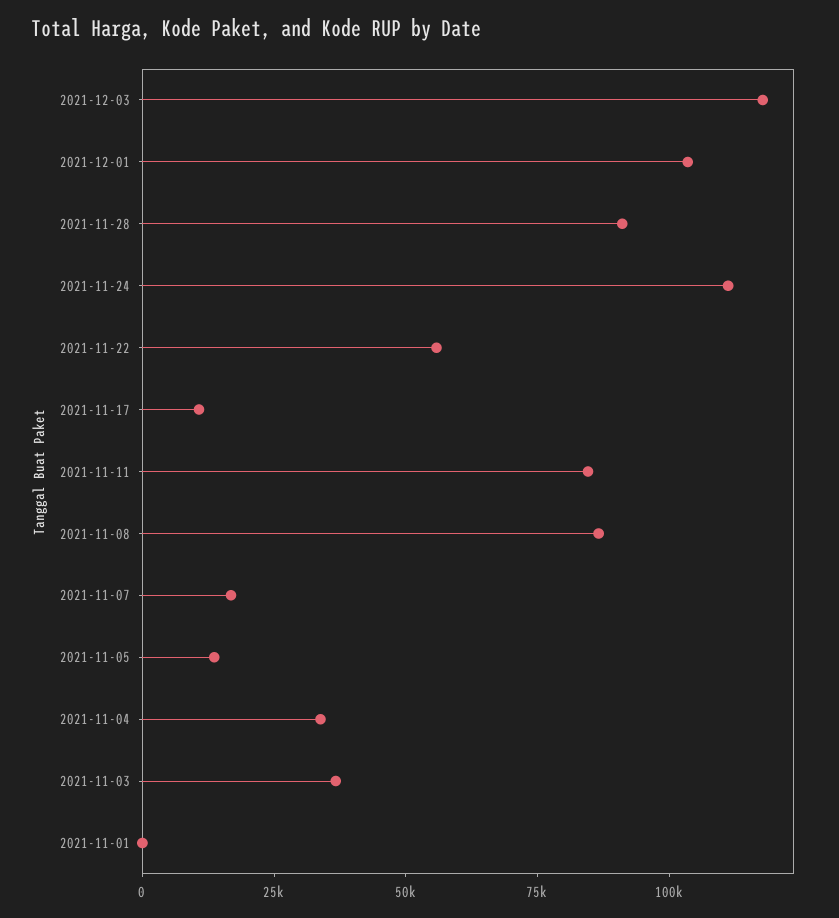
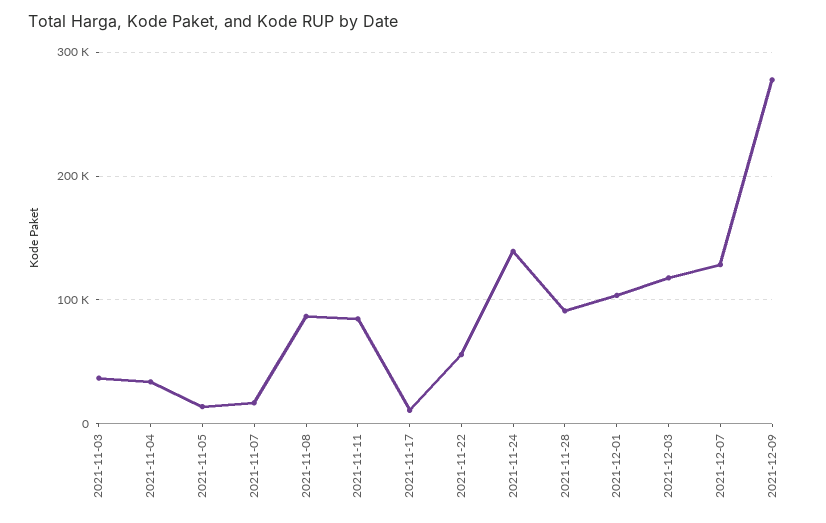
2021-11-24: 110000 -> 140000
2021-11-01: 0 -> none
2021-12-07: none -> 130000
2021-12-09: none -> 280000

